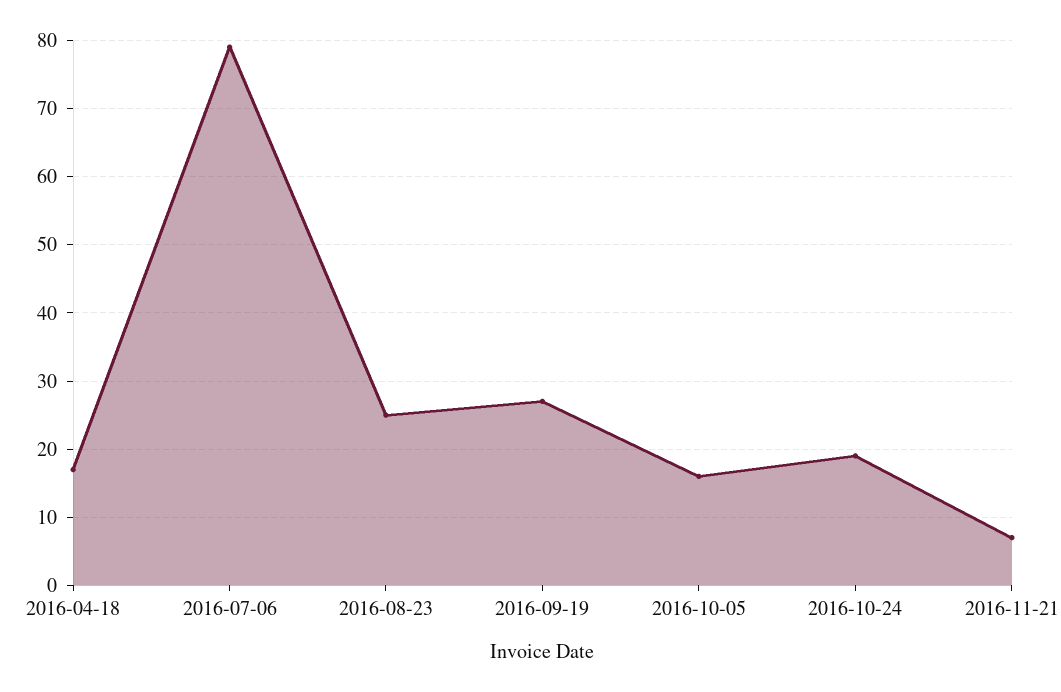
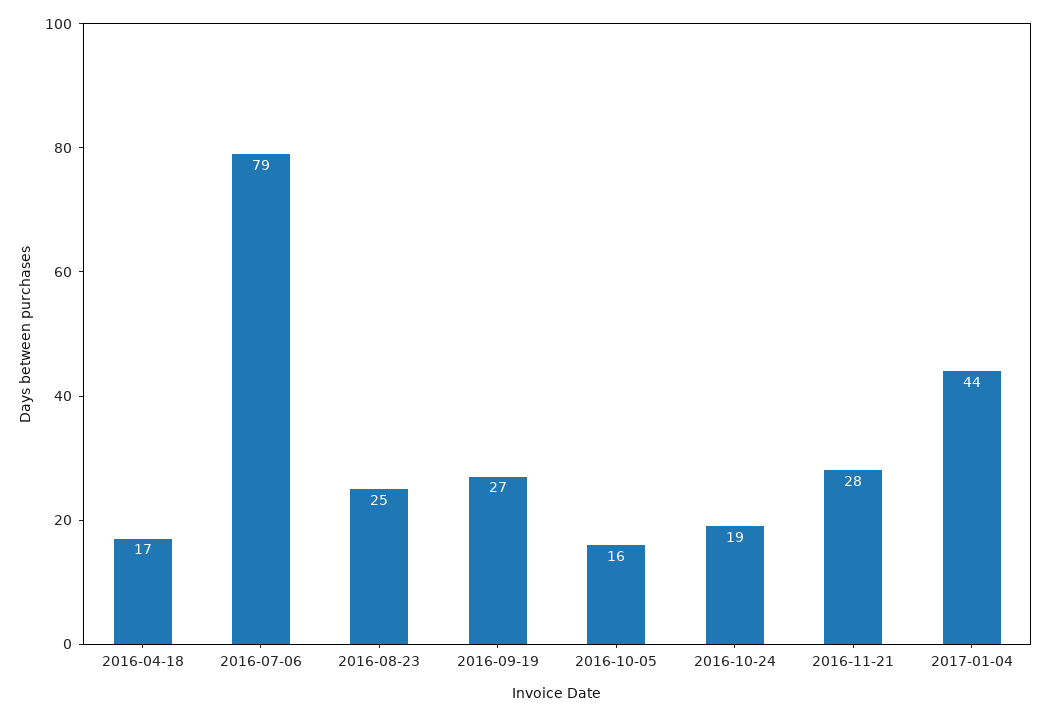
2016-11-21: 7 -> 28
2017-01-04: none -> 44

